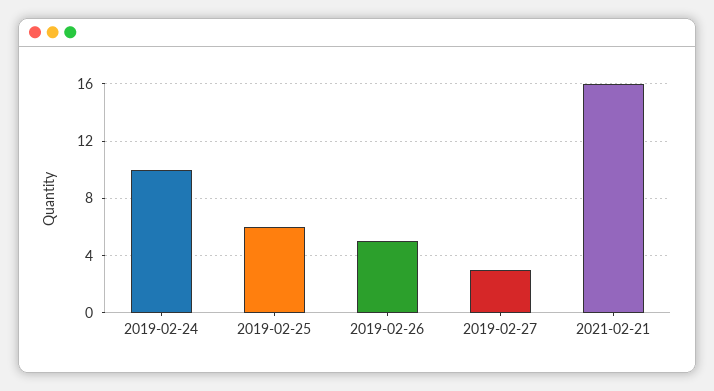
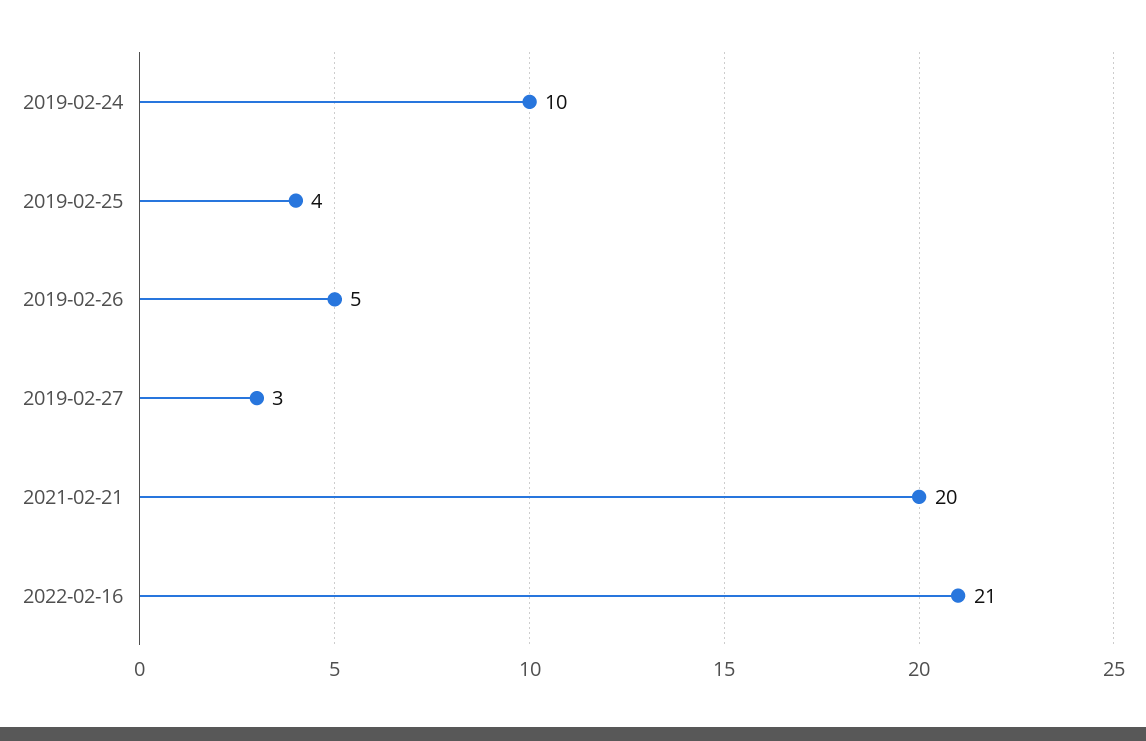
2019-02-25: 6 -> 4
2021-02-21: 16 -> 20
2022-02-16: none -> 21

